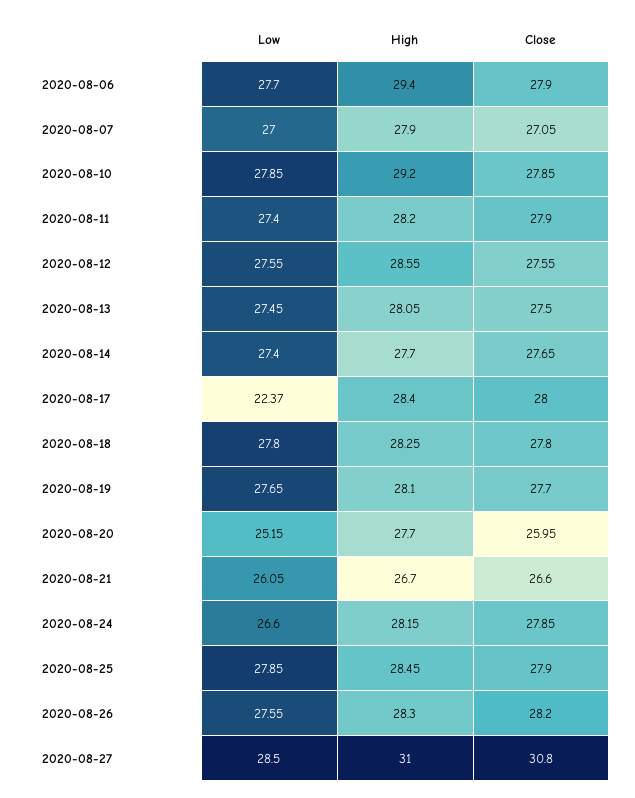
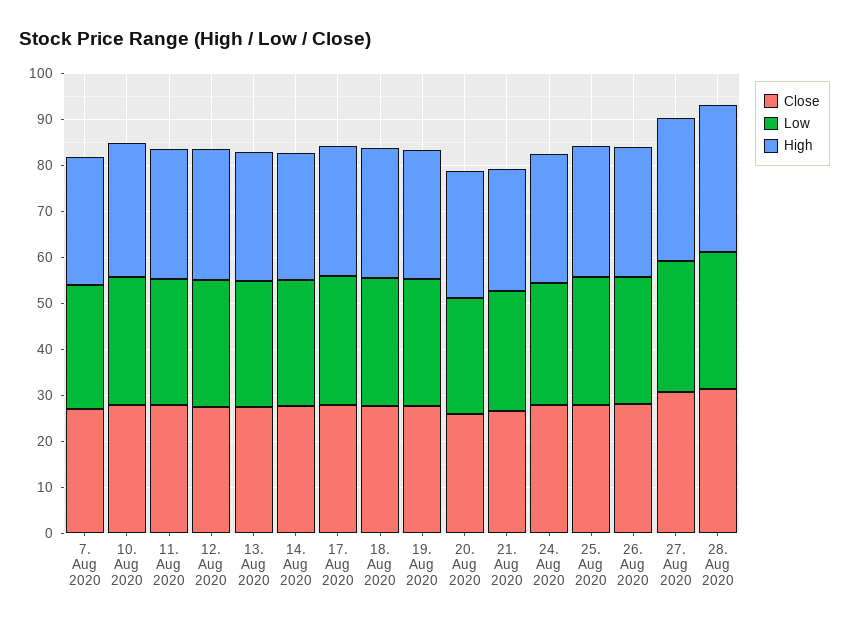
Low, 2020-08-06: 27.7 -> none
High, 2020-08-06: 29.4 -> none
Close, 2020-08-06: 27.9 -> none
Low, 2020-08-17: 22.37 -> 28
Close, 28. Aug 2020: none -> 32
Low, 28. Aug 2020: none -> 30
High, 28. Aug 2020: none -> 32

